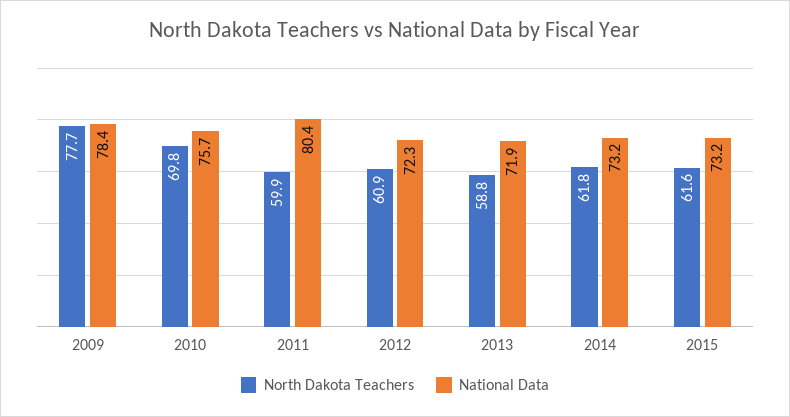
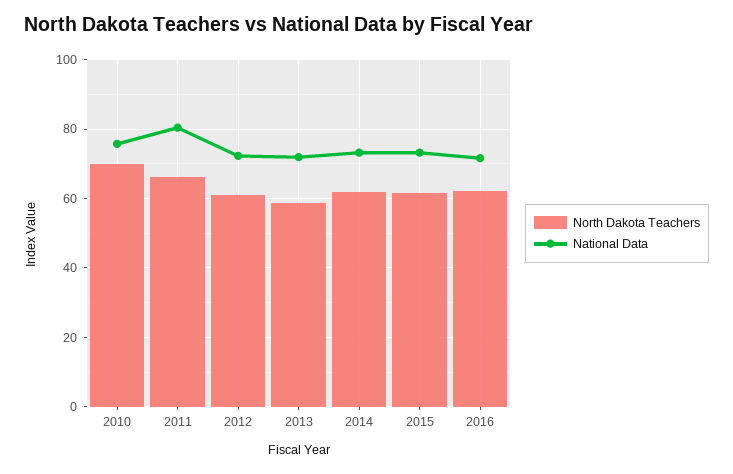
North Dakota Teachers, 2009: 77.7 -> none
National Data, 2009: 78.4 -> none
North Dakota Teachers, 2011: 59.9 -> 66
North Dakota Teachers, 2016: none -> 62
National Data, 2016: none -> 72

